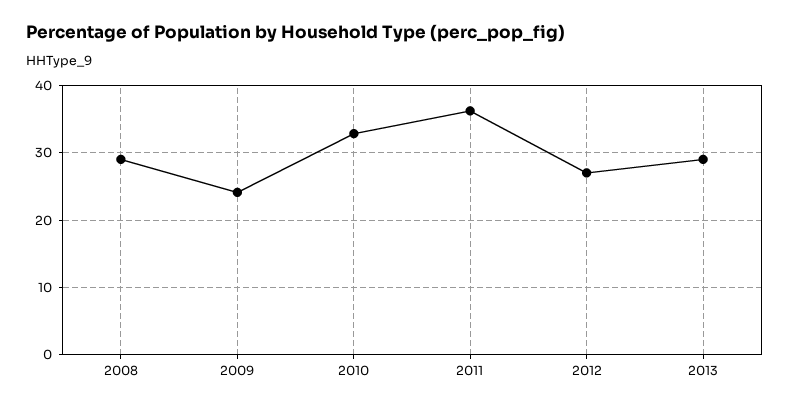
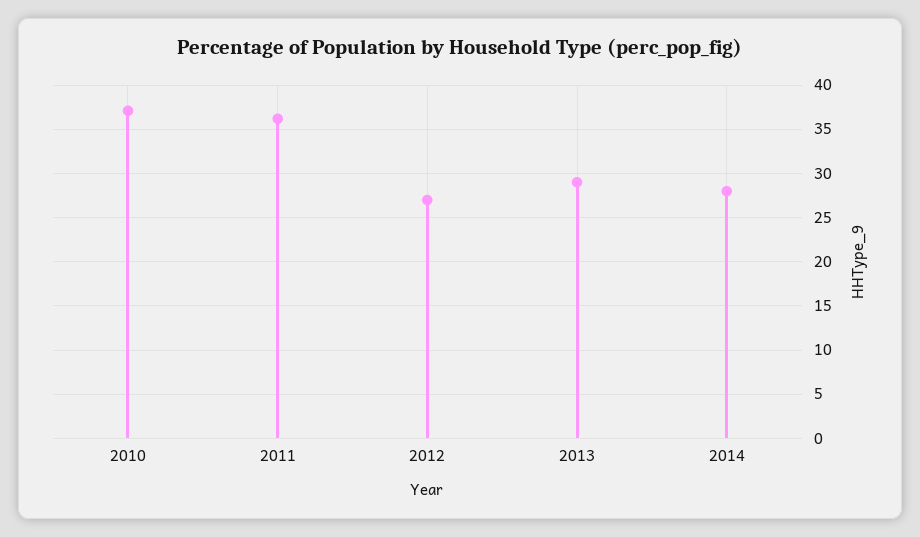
2008: 29 -> none
2009: 24 -> none
2010: 33 -> 37
2014: none -> 28

